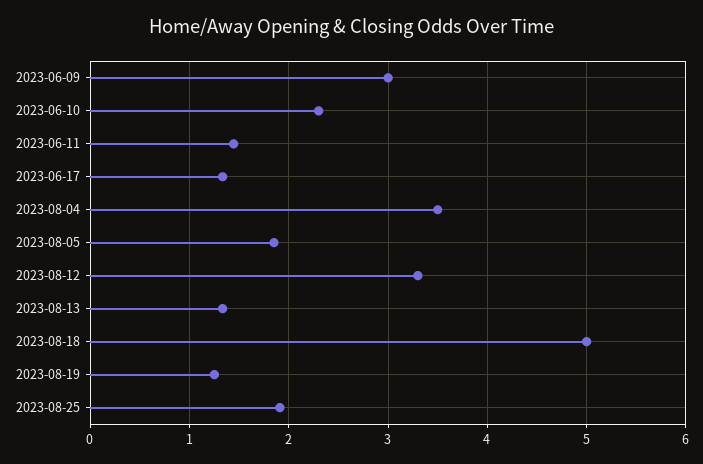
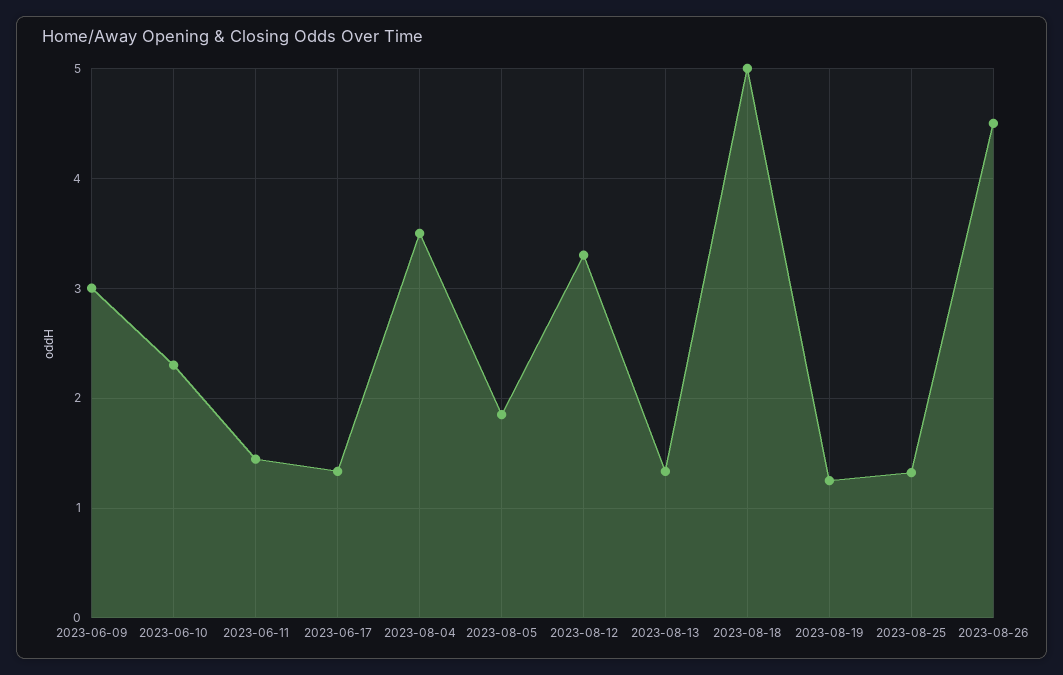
2023-08-25: 1.9 -> 1.3
2023-08-26: none -> 4.5

